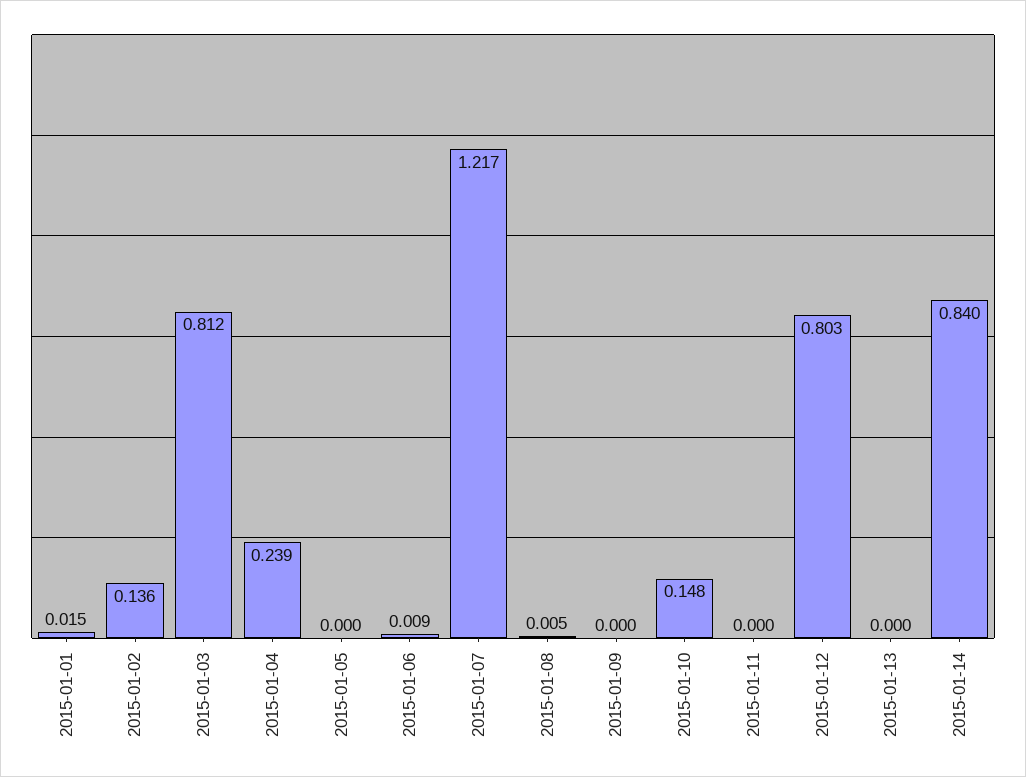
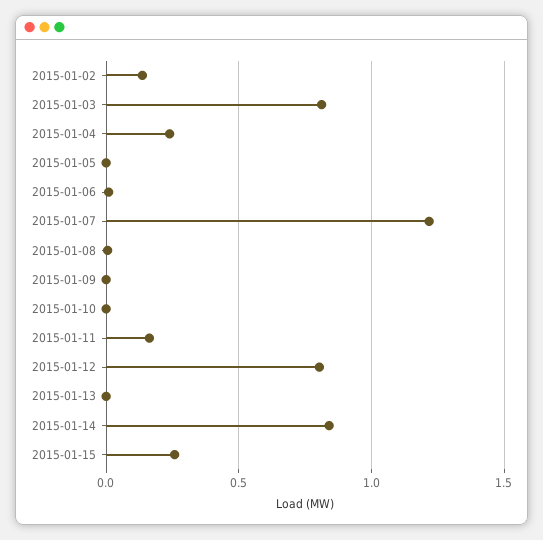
2015-01-01: 0.015 -> none
2015-01-10: 0.148 -> 0
2015-01-11: 0 -> 0.15
2015-01-15: none -> 0.25

